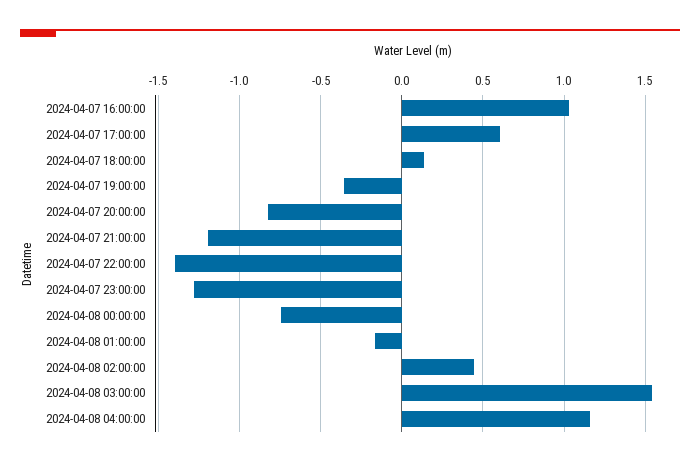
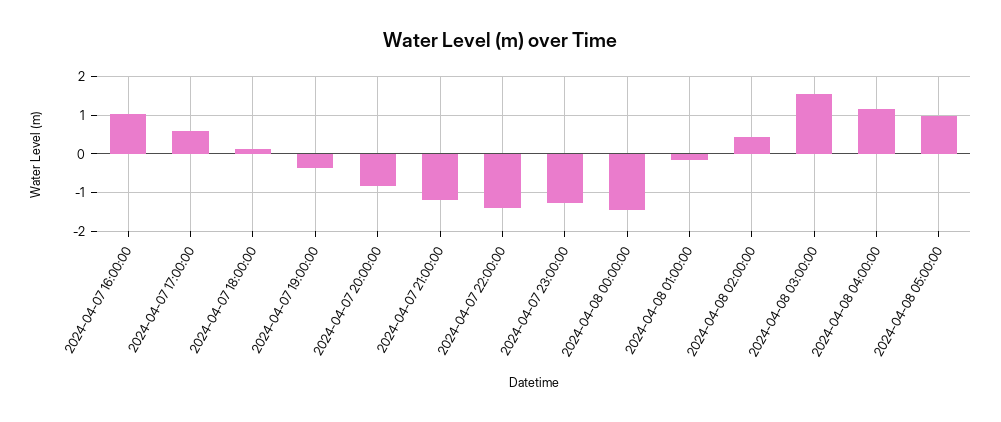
2024-04-08 00:00:00: -0.75 -> -1.4
2024-04-08 05:00:00: none -> 1

